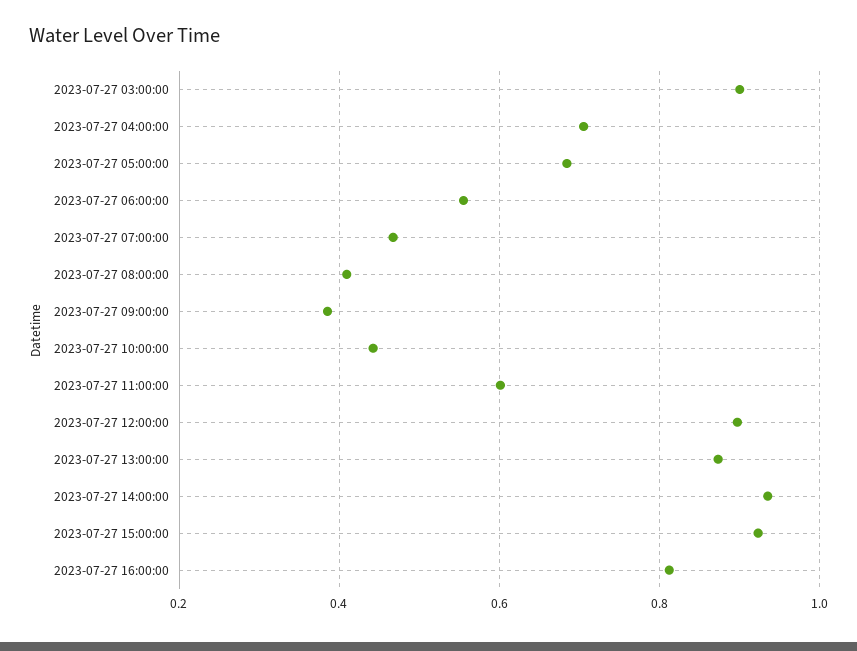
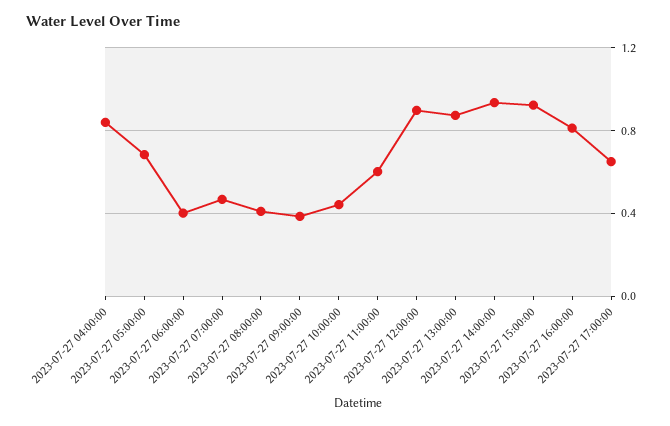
2023-07-27 03:00:00: 0.9 -> none
2023-07-27 04:00:00: 0.7 -> 0.85
2023-07-27 06:00:00: 0.56 -> 0.4
2023-07-27 17:00:00: none -> 0.65

